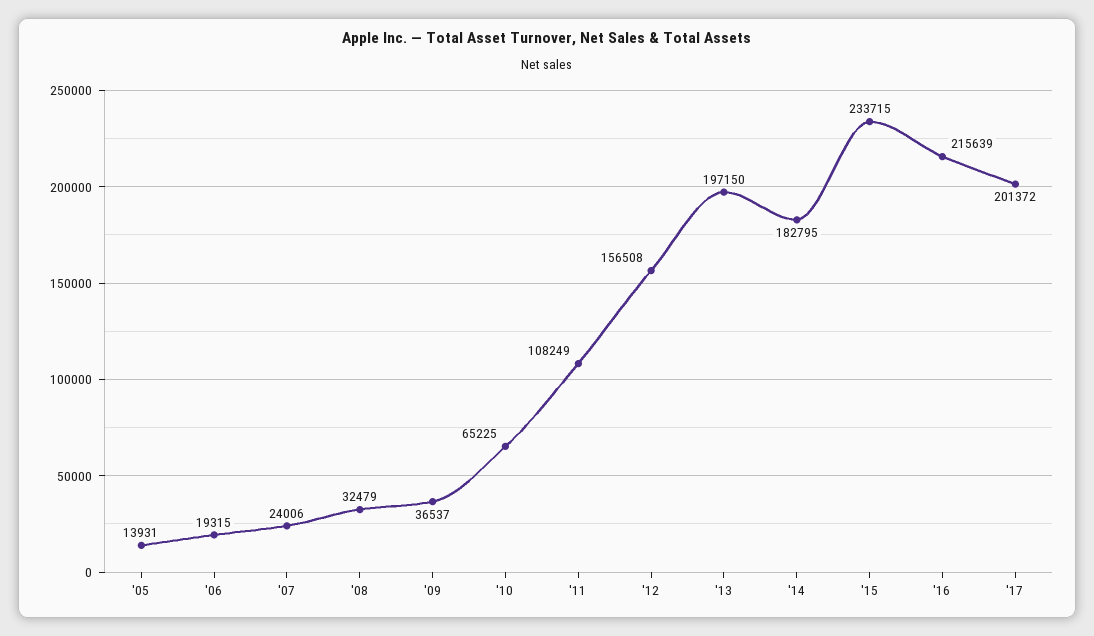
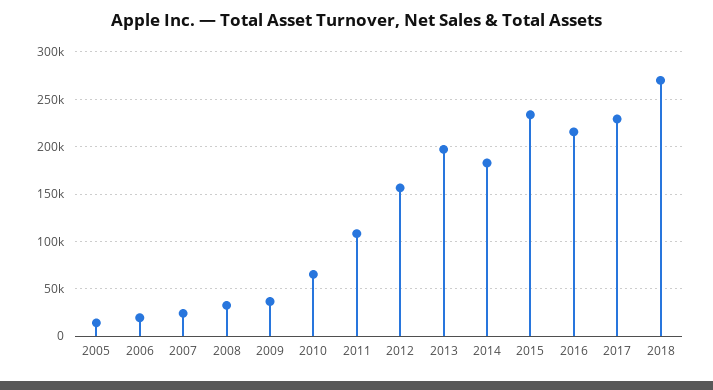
'17: 201372 -> 230000
2018: none -> 270000

